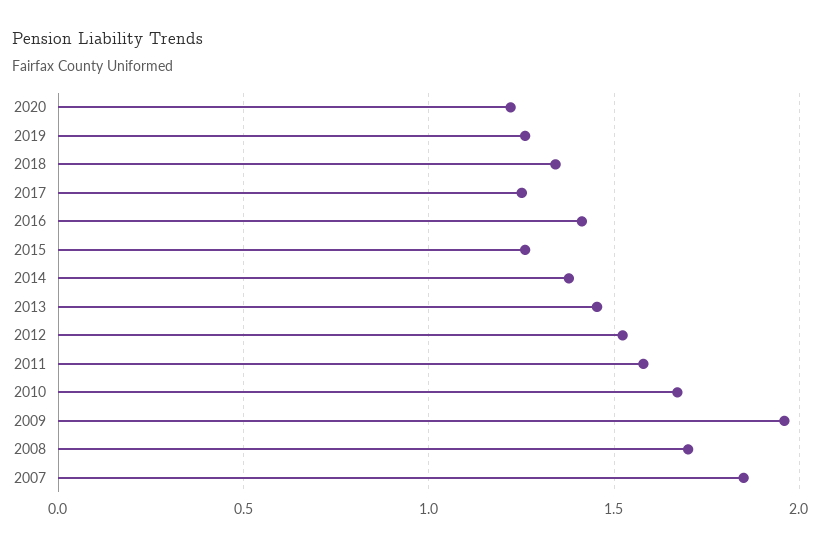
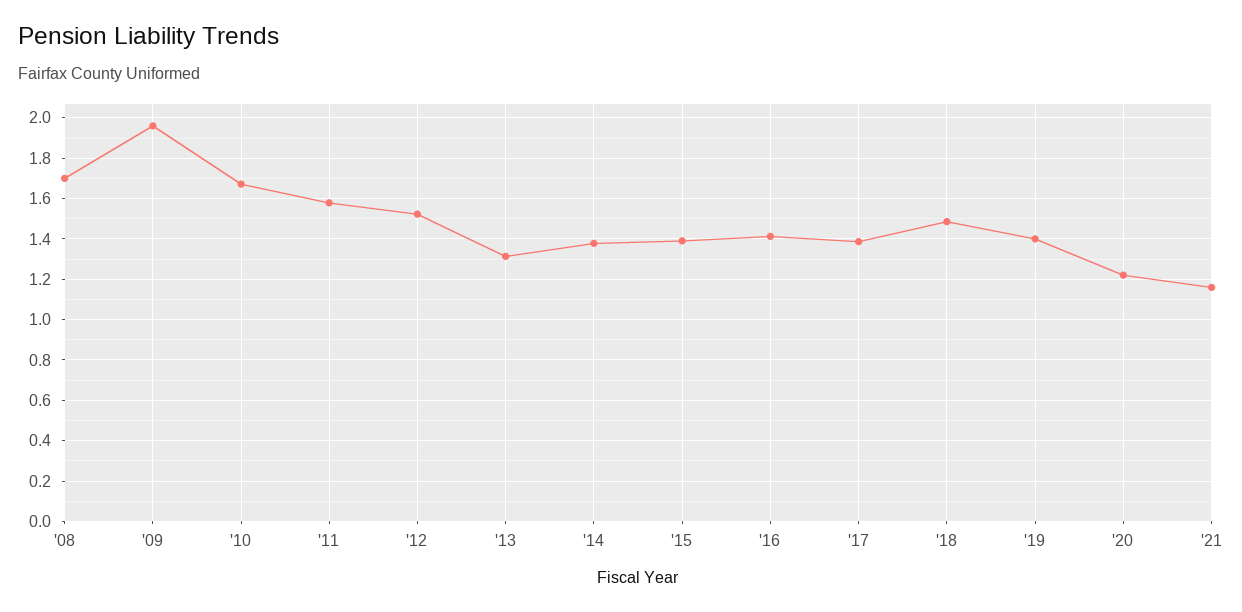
2019: 1.25 -> 1.4
2018: 1.35 -> 1.5
2017: 1.25 -> 1.4
2015: 1.25 -> 1.4
2013: 1.45 -> 1.3
2007: 1.85 -> none
'21: none -> 1.15

